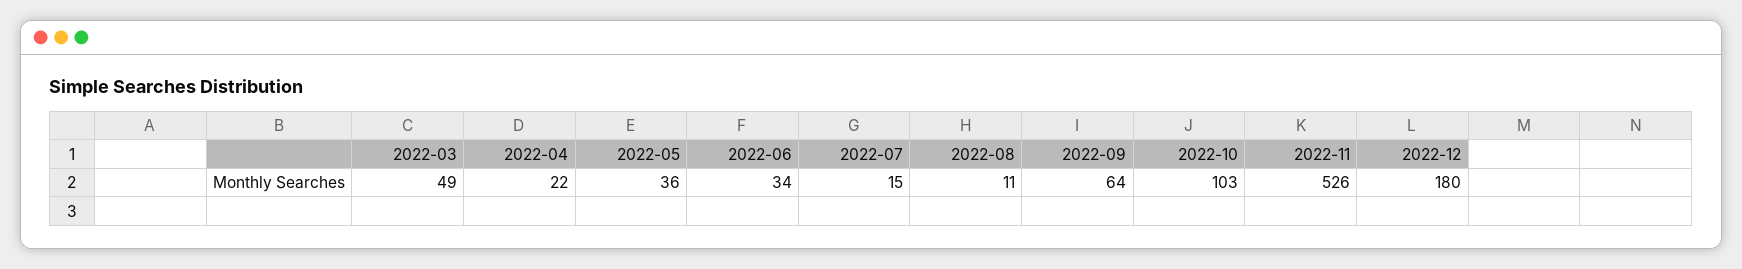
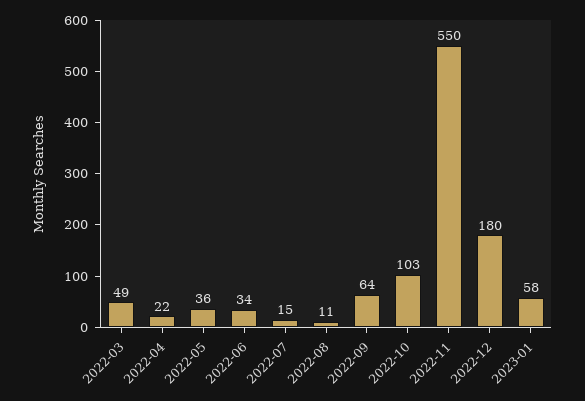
2022-11: 526 -> 550
2023-01: none -> 58

